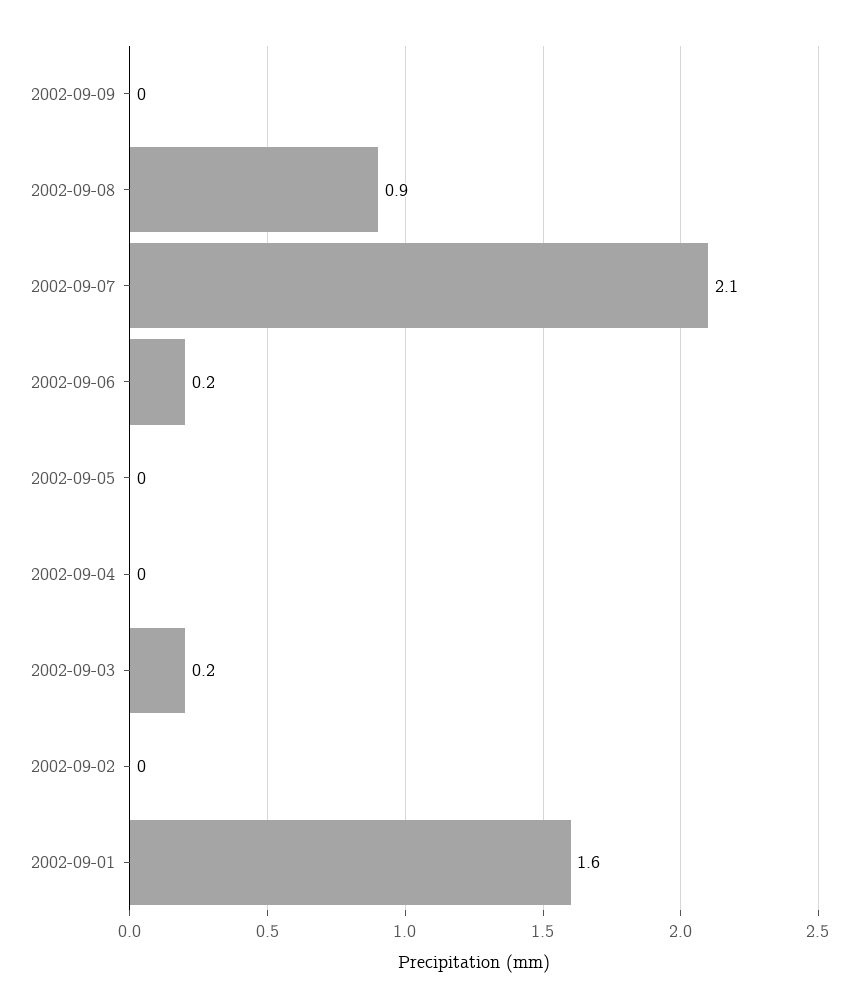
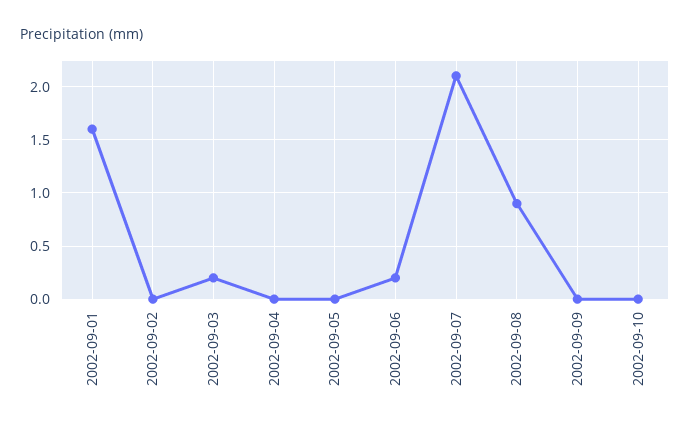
2002-09-10: none -> 0

